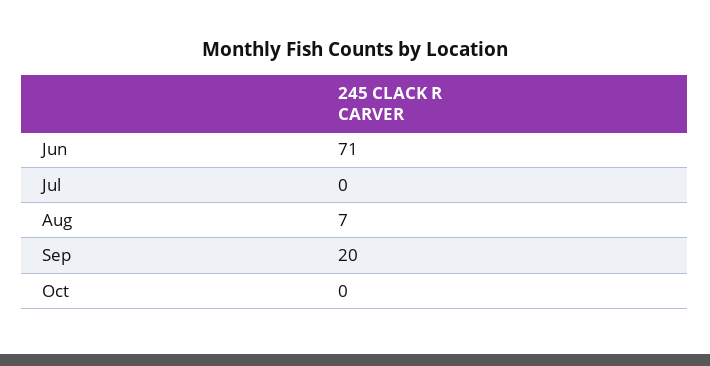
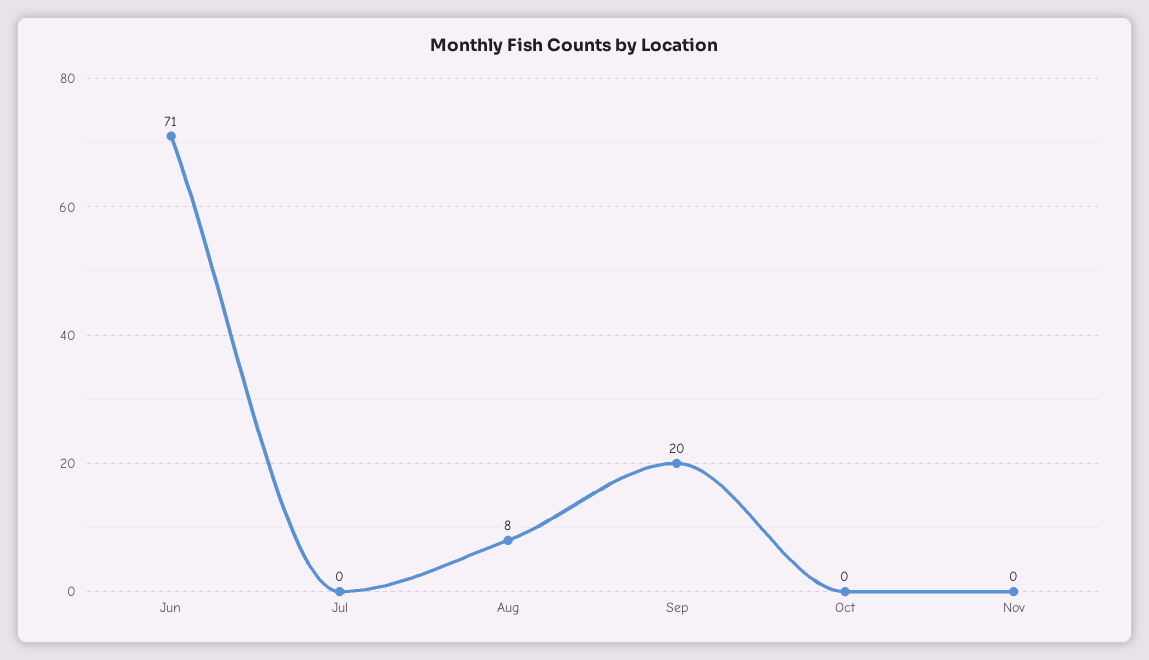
Aug: 7 -> 8
Nov: none -> 0

